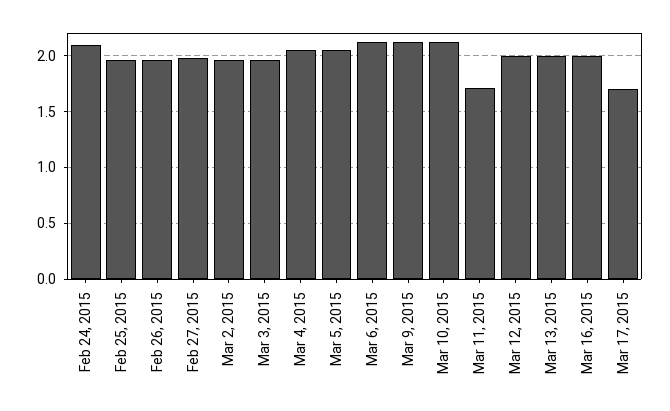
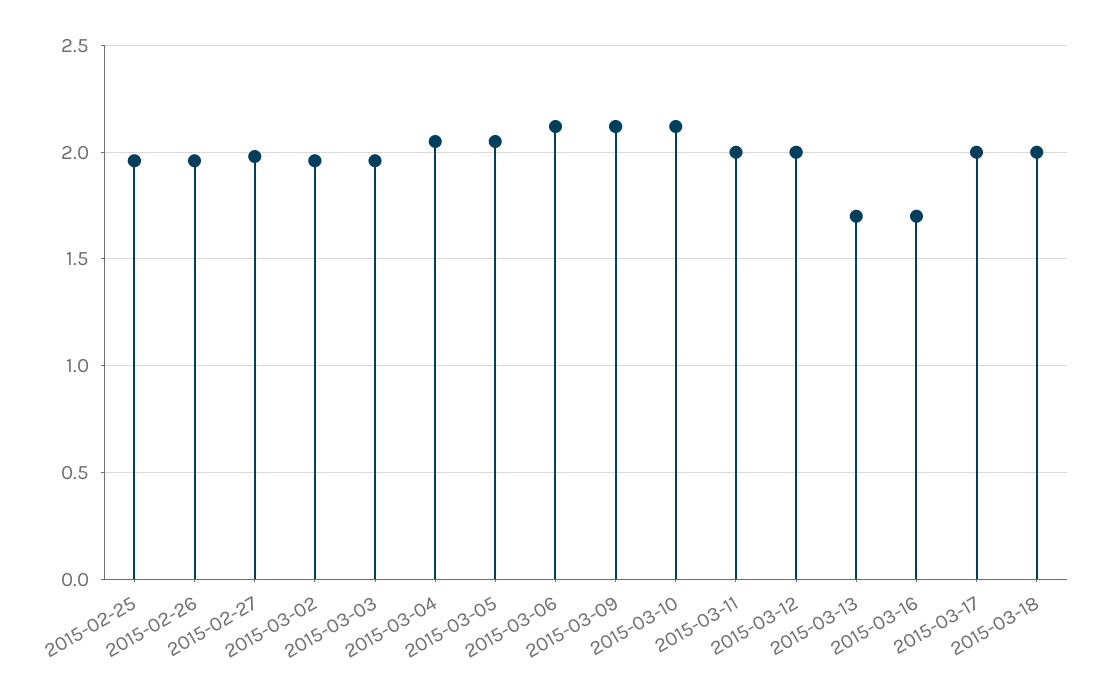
Feb 24, 2015: 2.1 -> none
Mar 11, 2015: 1.7 -> 2
Mar 13, 2015: 2 -> 1.7
Mar 16, 2015: 2 -> 1.7
Mar 17, 2015: 1.7 -> 2
2015-03-18: none -> 2

